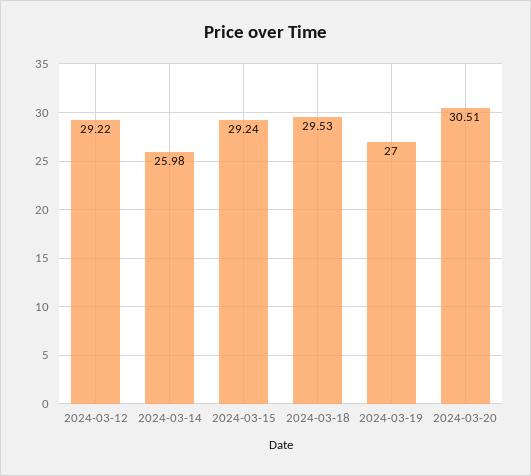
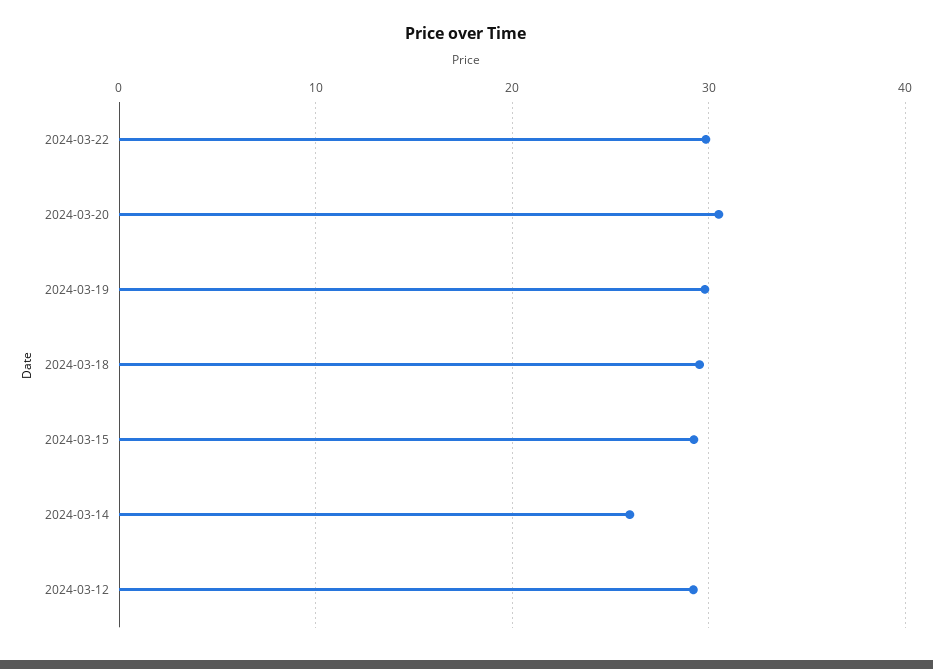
2024-03-19: 27 -> 30
2024-03-22: none -> 30

